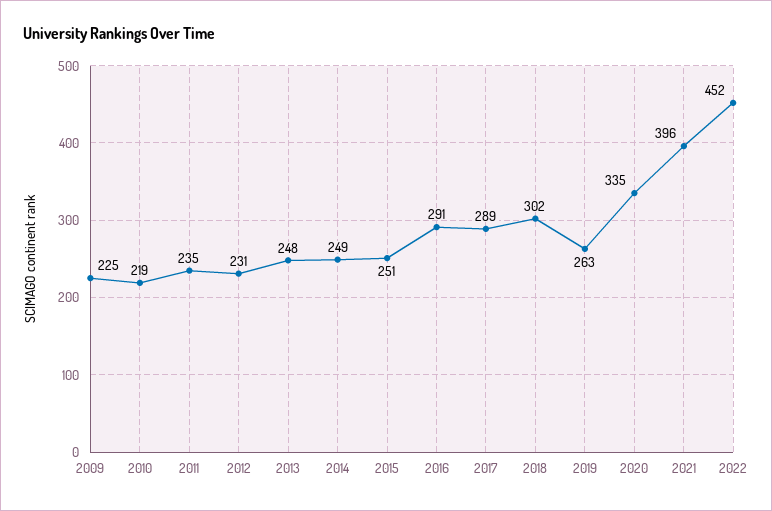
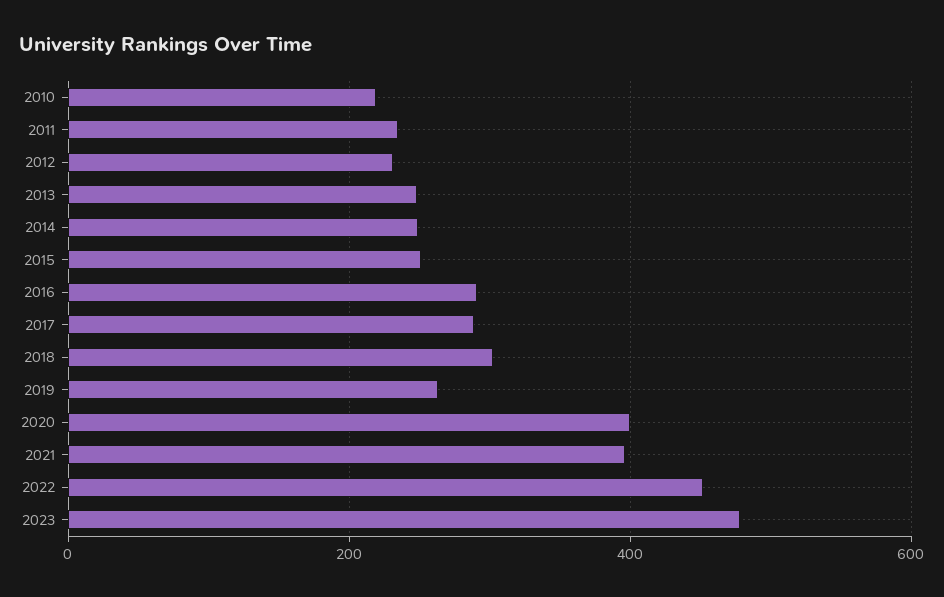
2009: 225 -> none
2020: 335 -> 400
2023: none -> 480

